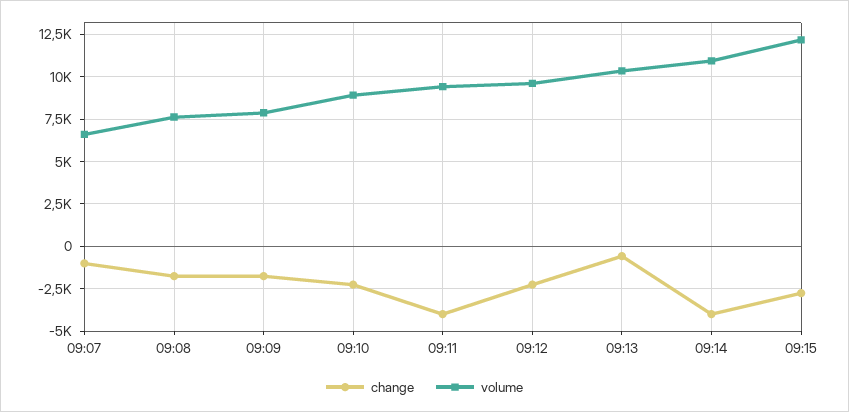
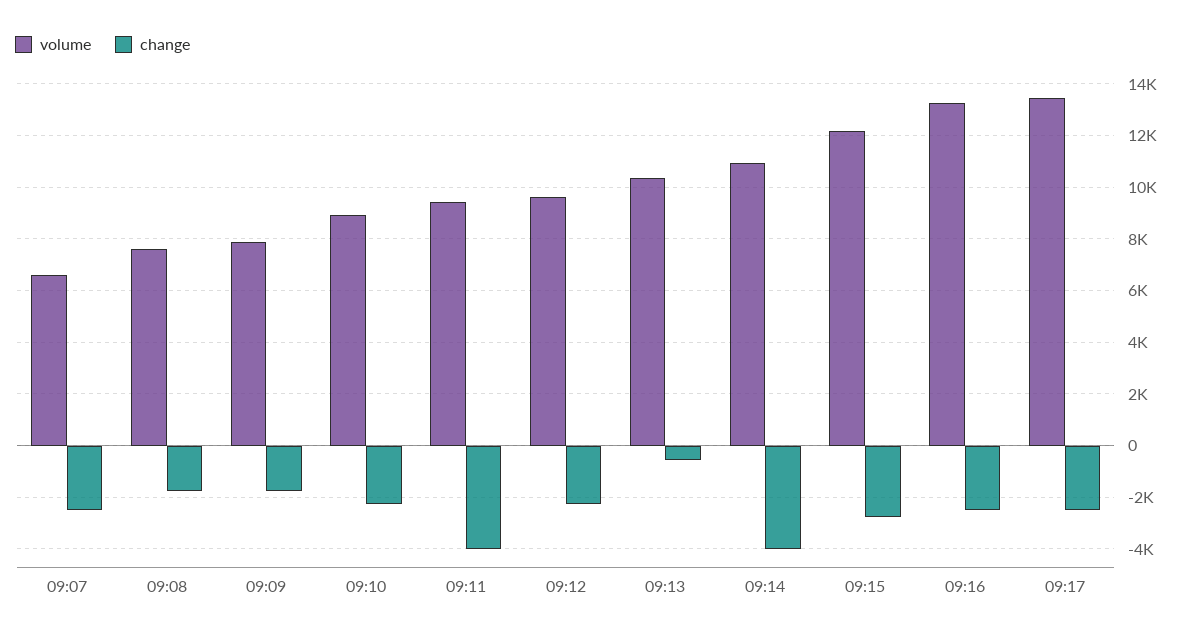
change, 09:07: -1000 -> -2500
volume, 09:16: none -> 13250
change, 09:16: none -> -2500
volume, 09:17: none -> 13500
change, 09:17: none -> -2500

